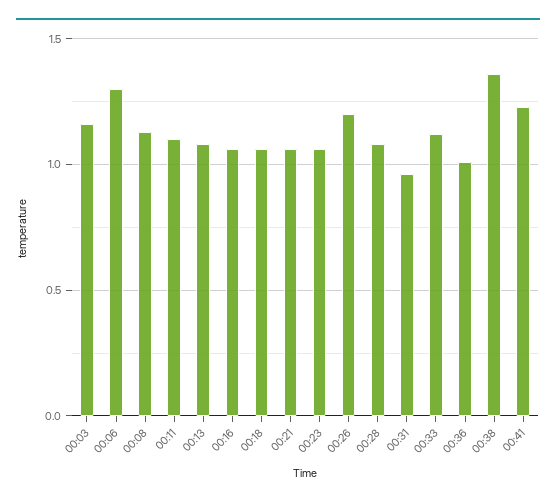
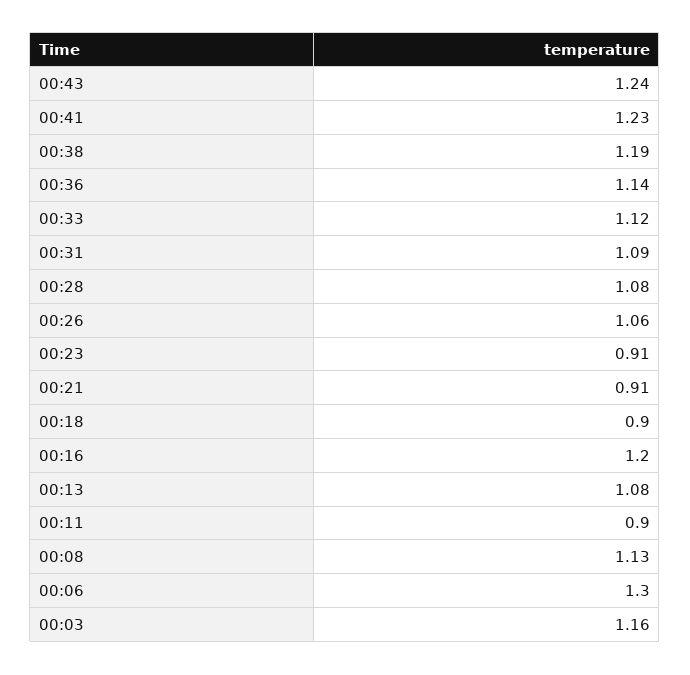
00:11: 1.1 -> 0.9
00:16: 1.05 -> 1.2
00:18: 1.05 -> 0.9
00:21: 1.05 -> 0.91
00:23: 1.05 -> 0.91
00:26: 1.2 -> 1.06
00:31: 0.95 -> 1.09
00:36: 1 -> 1.14
00:38: 1.35 -> 1.19
00:43: none -> 1.24

